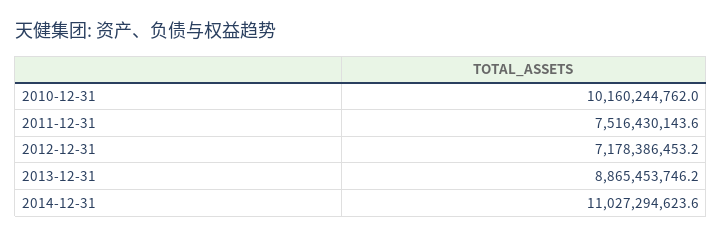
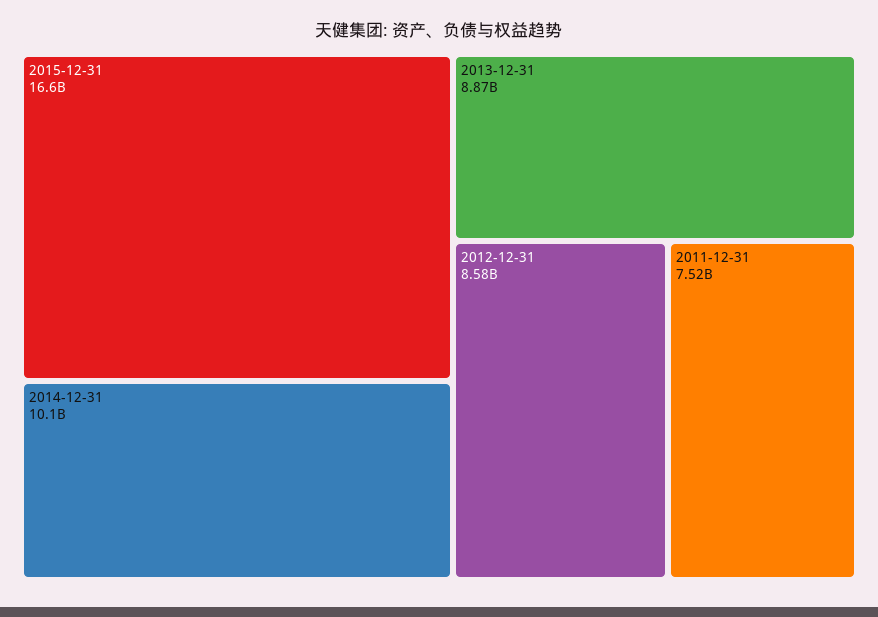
2010-12-31: 10160244762 -> none
2012-12-31: 7178386453.2 -> 8580000000
2014-12-31: 11027294623.6 -> 10100000000
2015-12-31: none -> 16600000000

